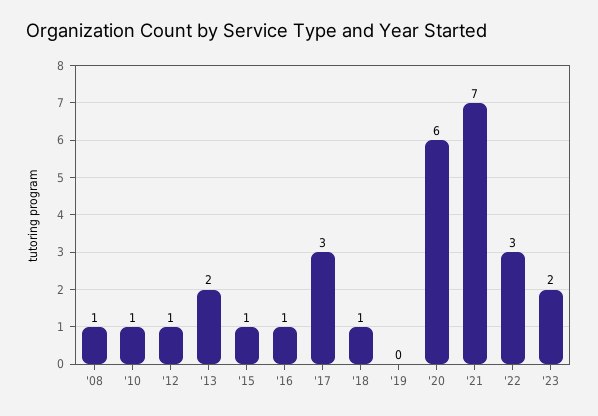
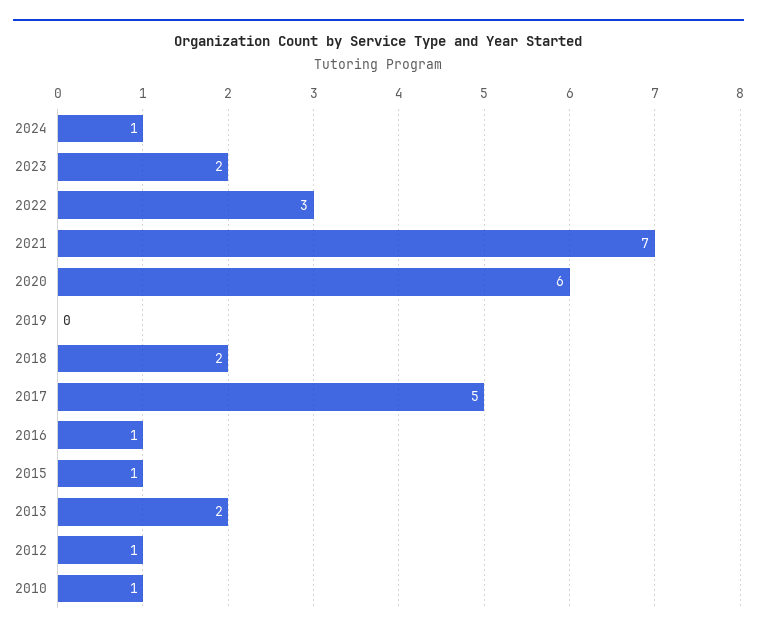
'08: 1 -> none
'17: 3 -> 5
'18: 1 -> 2
2024: none -> 1

